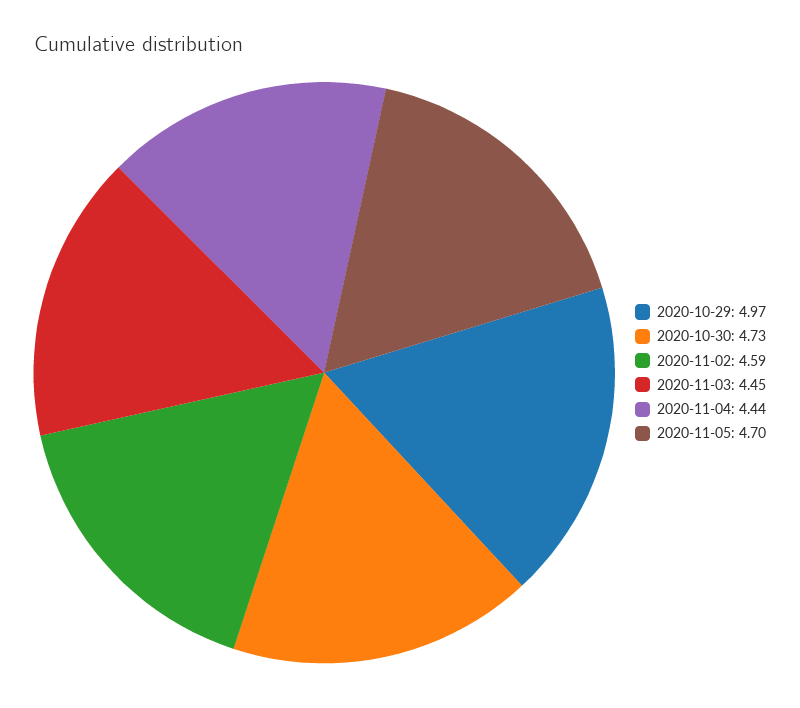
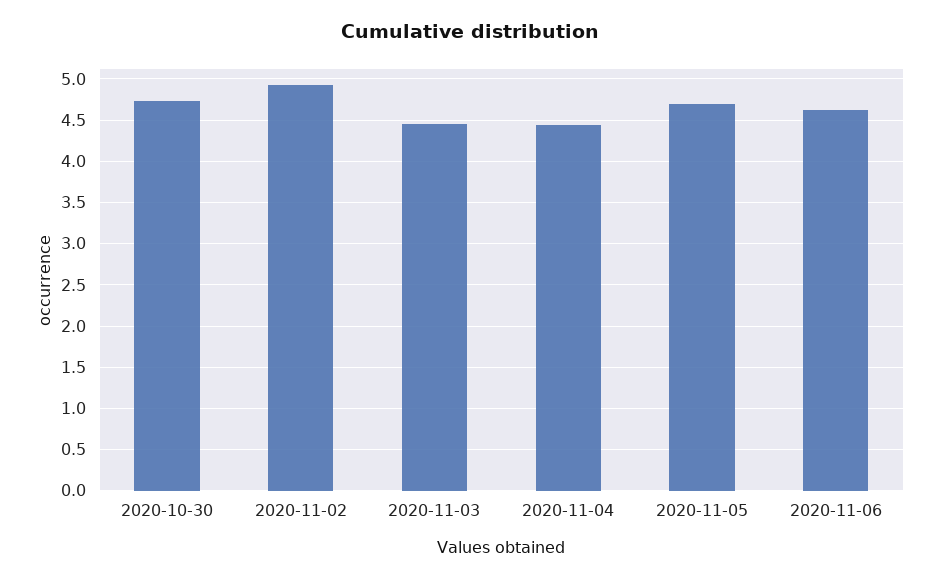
2020-10-29: 4.97 -> none
2020-11-02: 4.59 -> 4.9
2020-11-06: none -> 4.6

